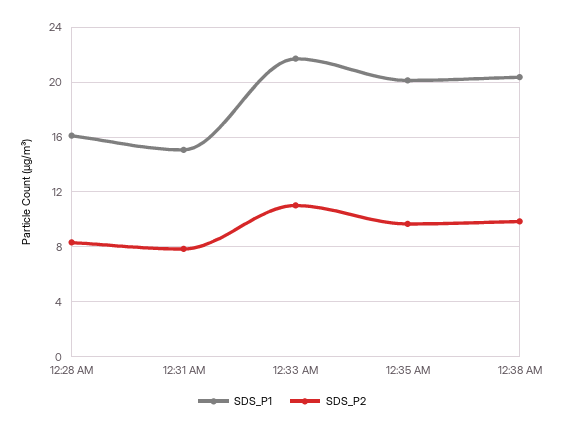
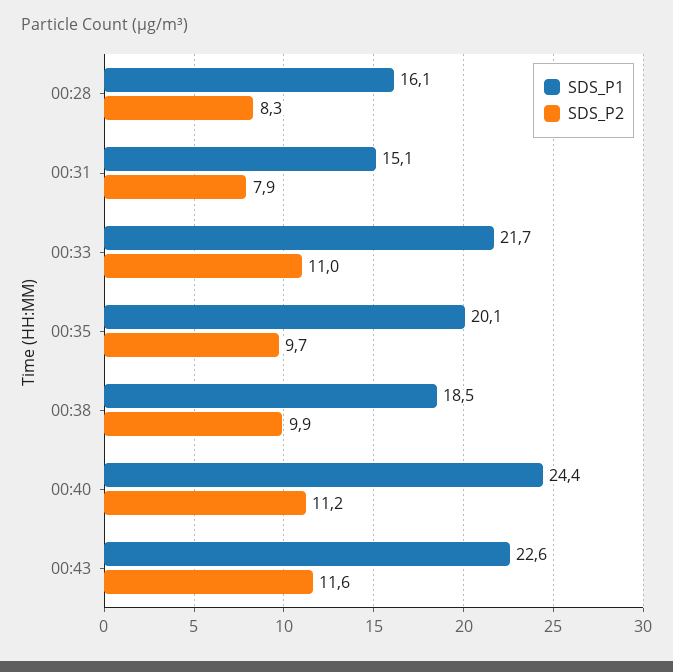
SDS_P1, 12:38 AM: 20.5 -> 18.5
SDS_P1, 00:40: none -> 24.4
SDS_P2, 00:40: none -> 11.2
SDS_P1, 00:43: none -> 22.6
SDS_P2, 00:43: none -> 11.6

